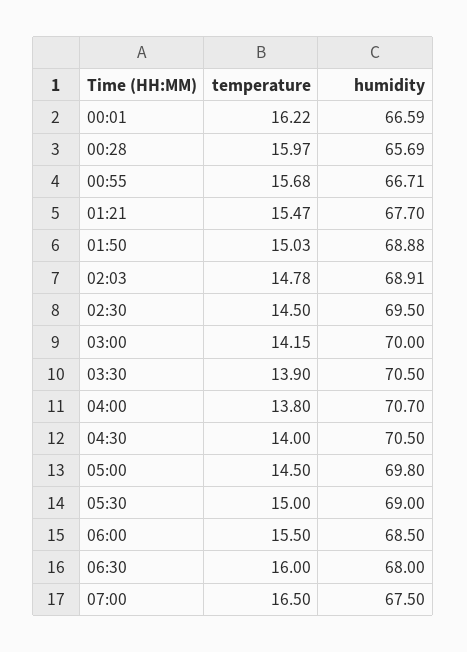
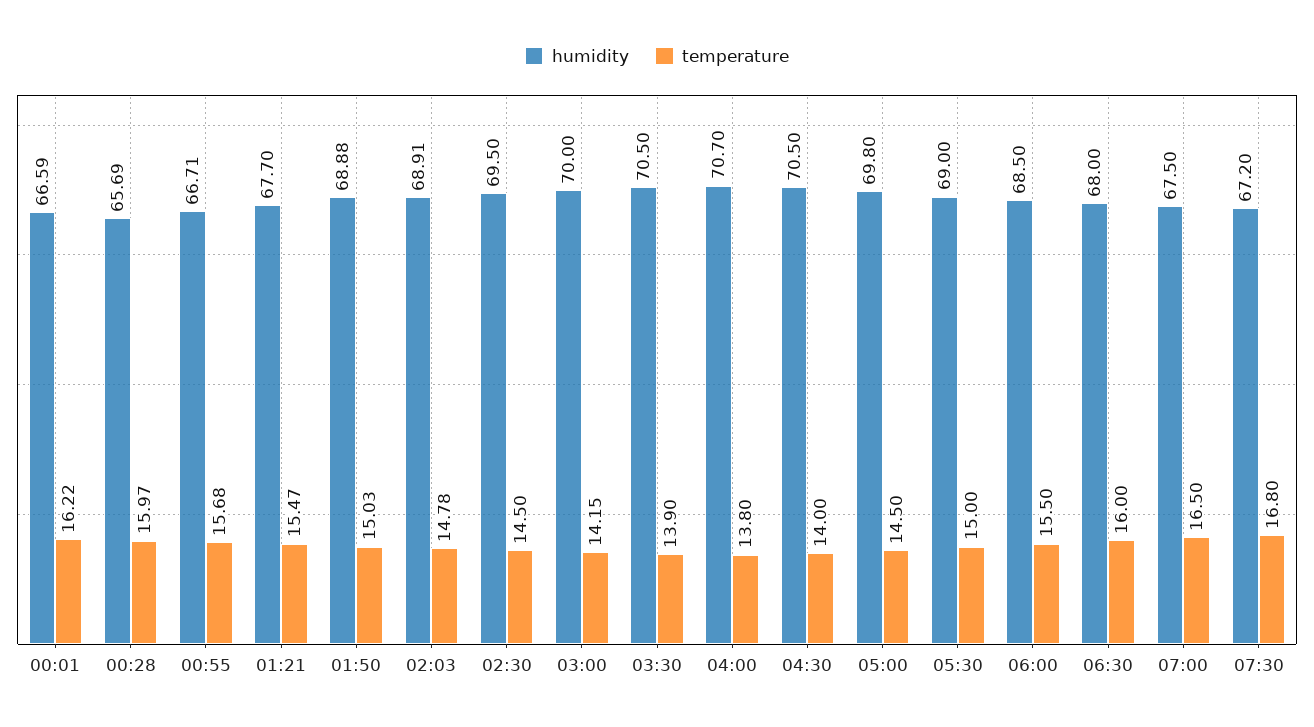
humidity, 07:30: none -> 67.2
temperature, 07:30: none -> 16.8

